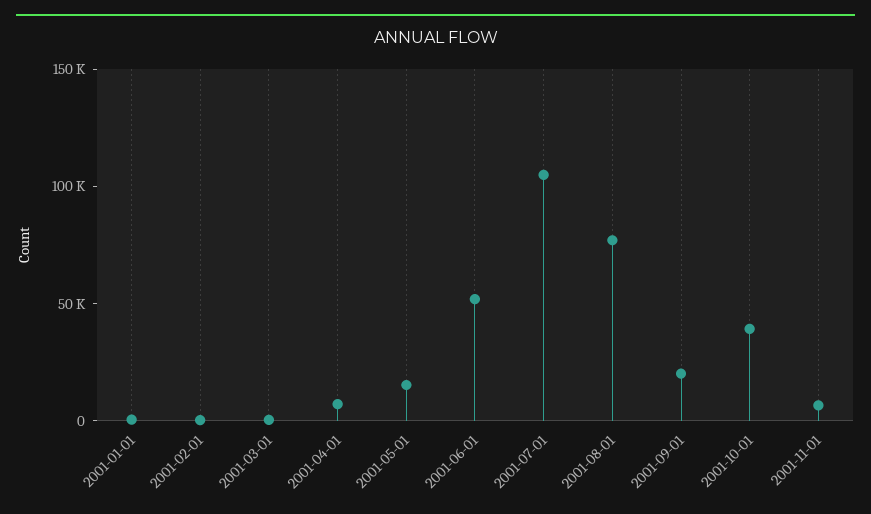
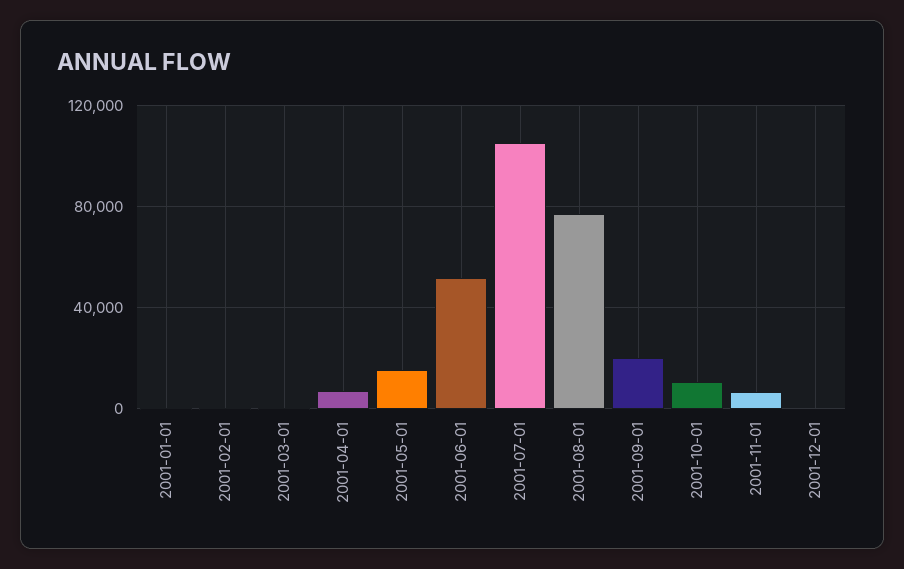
2001-10-01: 40000 -> 10000
2001-12-01: none -> 0

